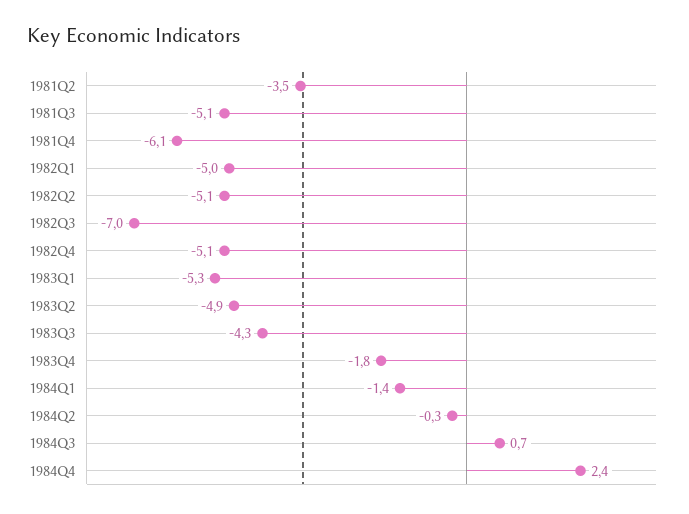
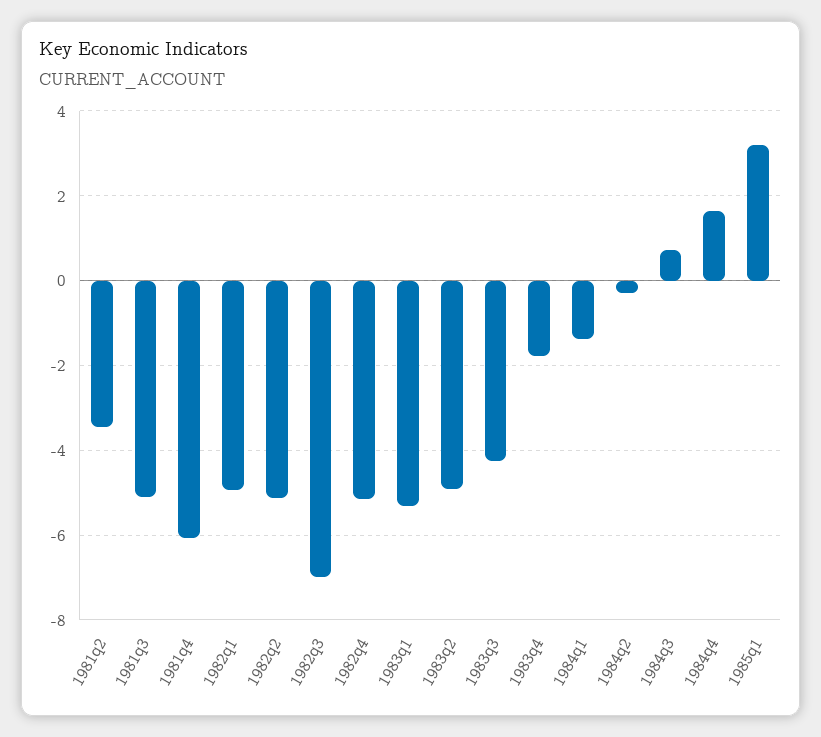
1984Q4: 2.4 -> 1.6
1985q1: none -> 3.2

